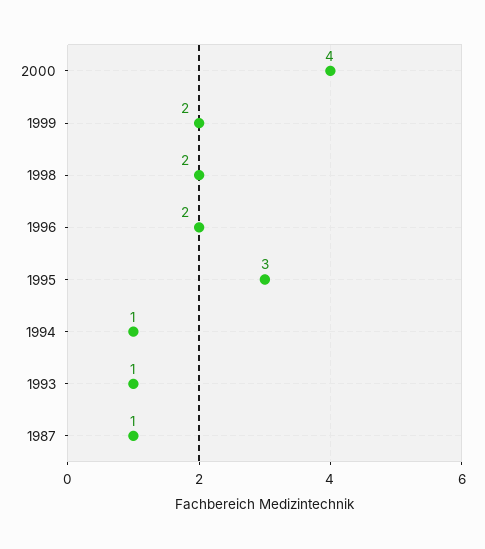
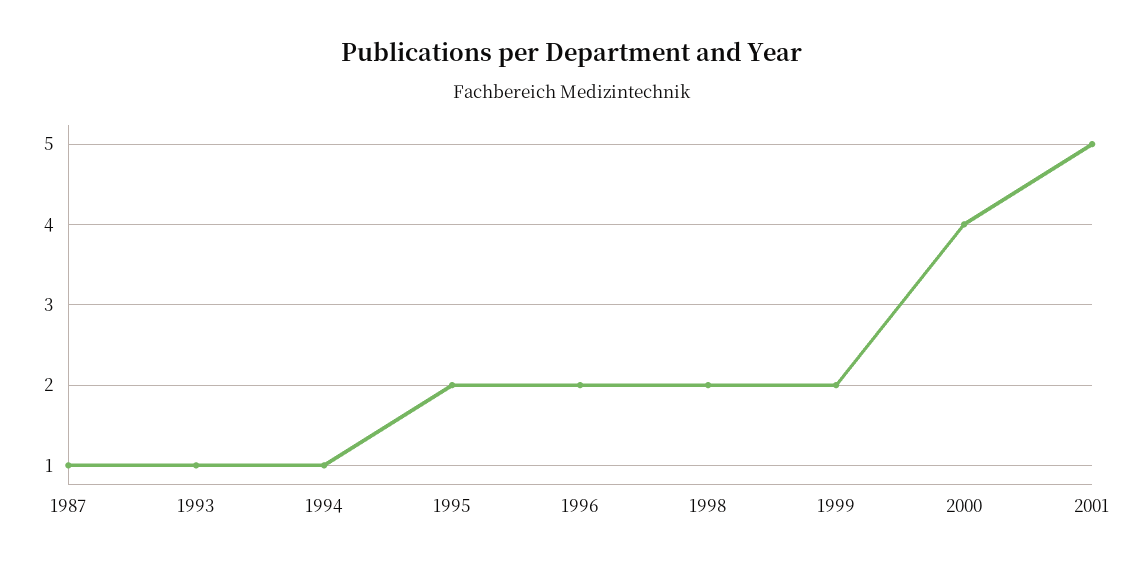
1995: 3 -> 2
2001: none -> 5

